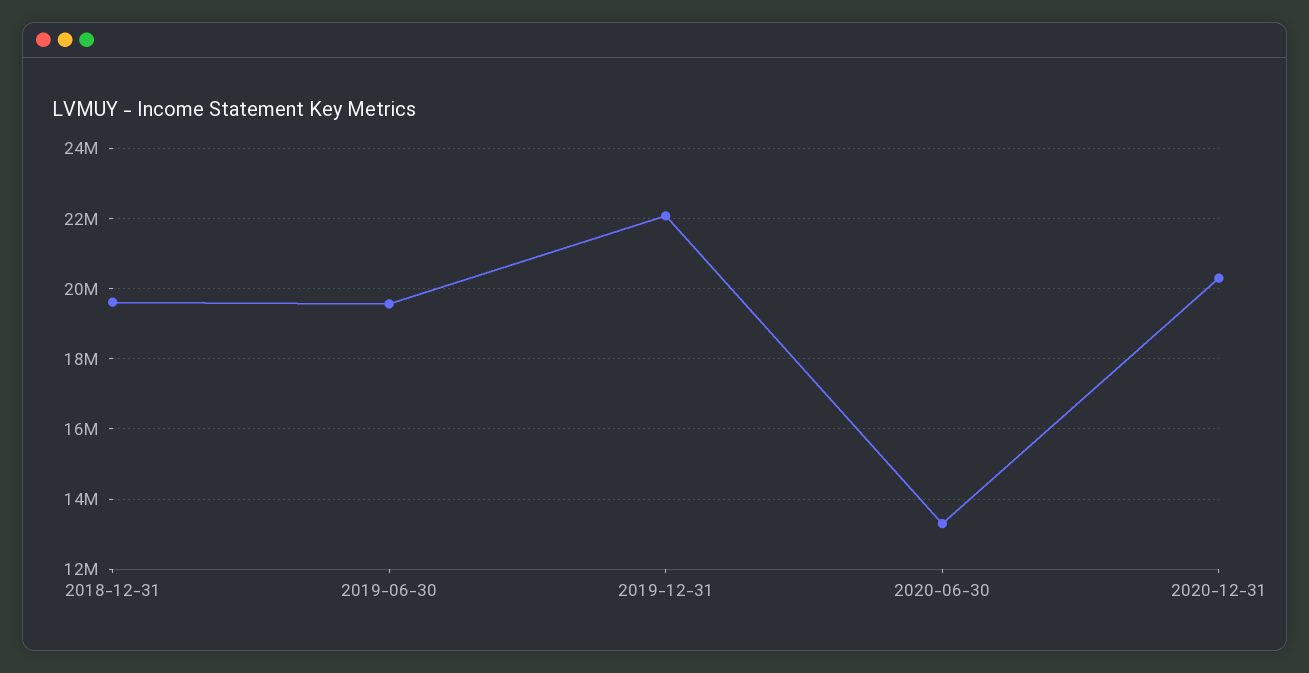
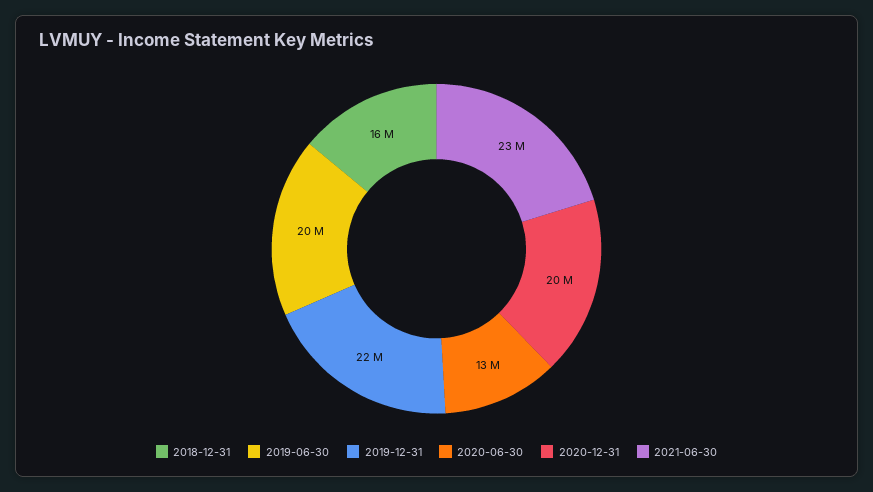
2018-12-31: 19600000 -> 16000000
2021-06-30: none -> 23000000

